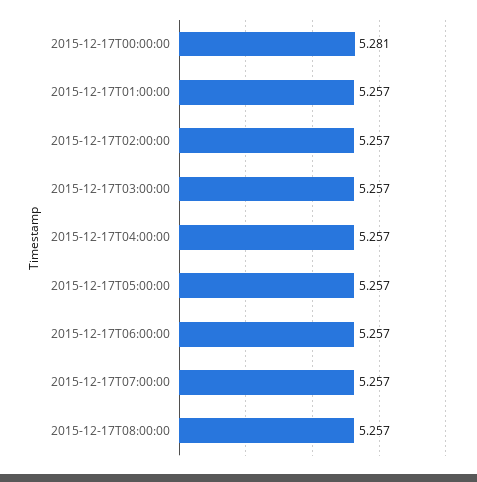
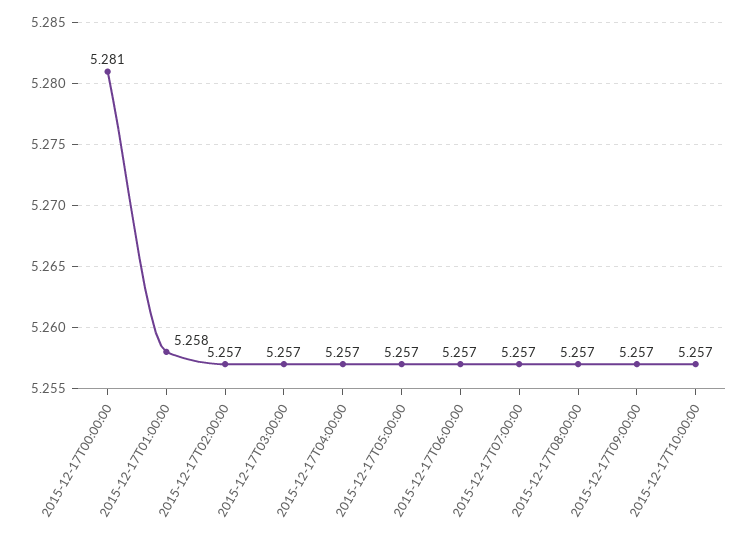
2015-12-17T01:00:00: 5.257 -> 5.258
2015-12-17T09:00:00: none -> 5.257
2015-12-17T10:00:00: none -> 5.257

